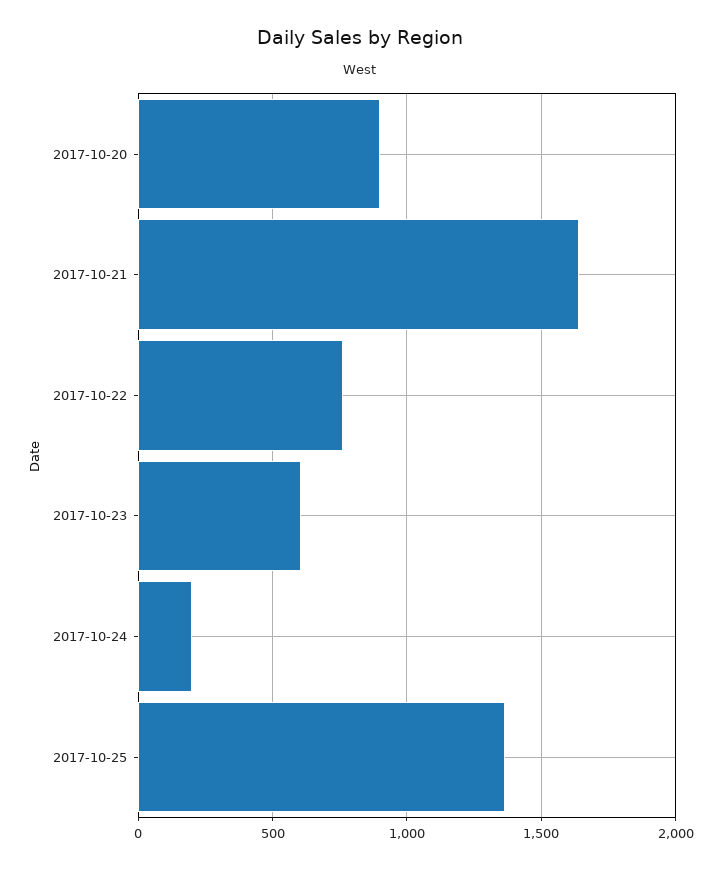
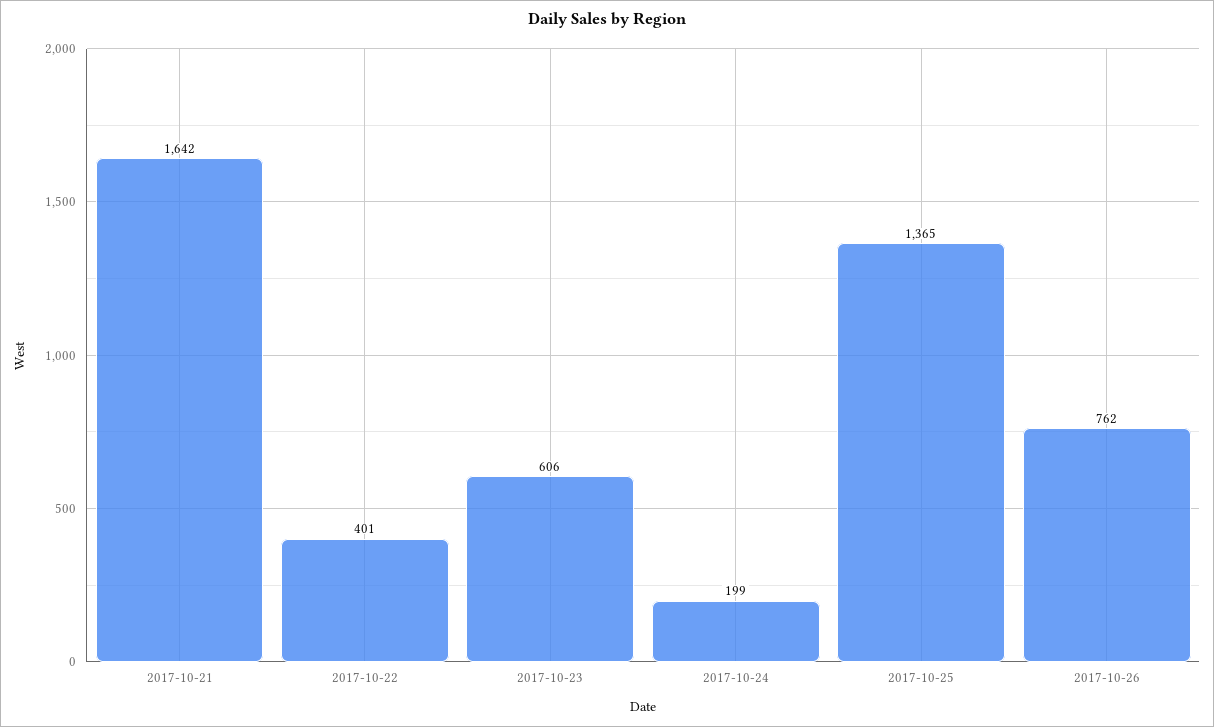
2017-10-20: 900 -> none
2017-10-22: 750 -> 401
2017-10-26: none -> 762

